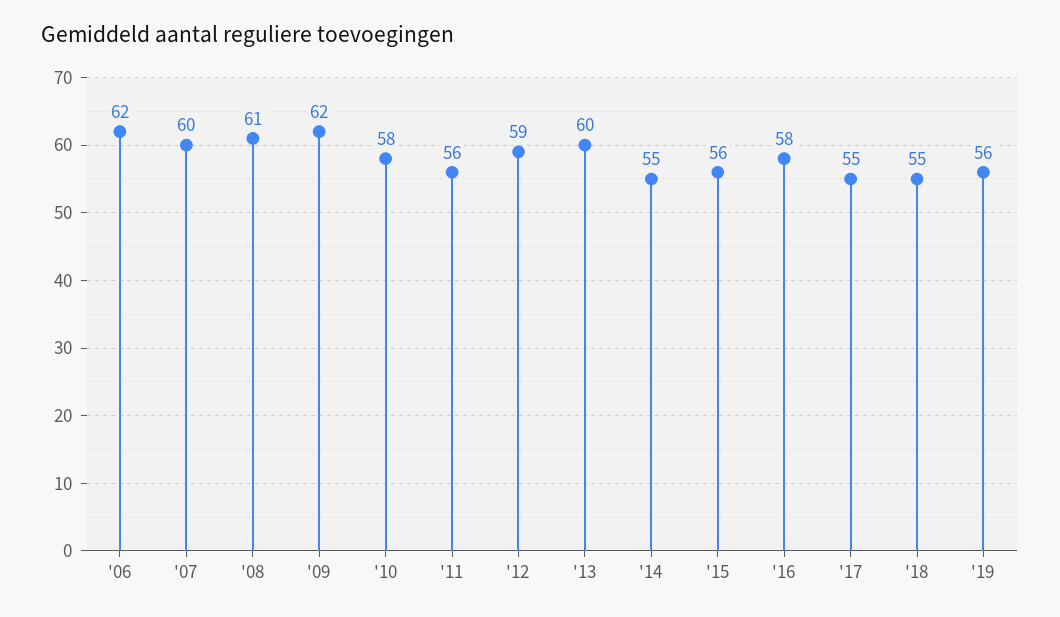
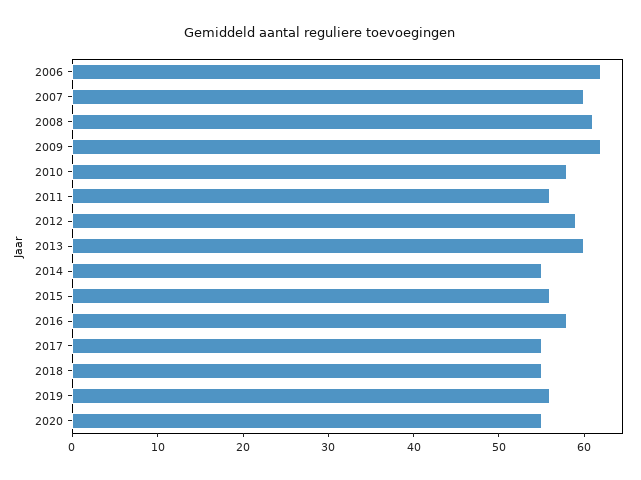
2020: none -> 55

